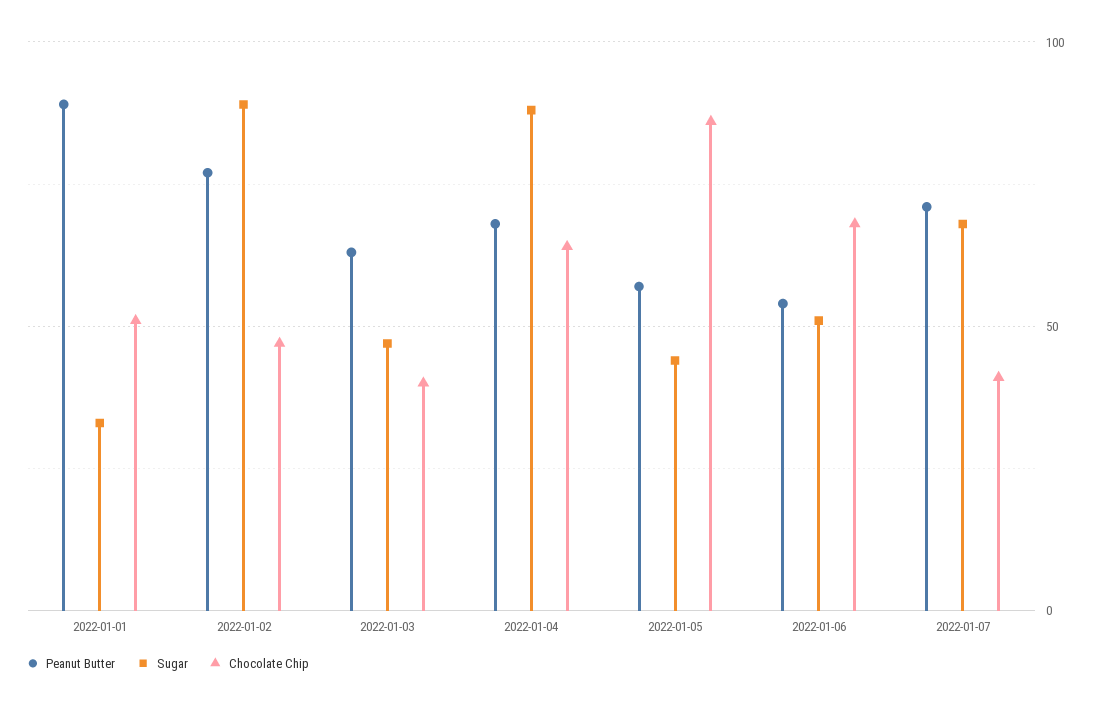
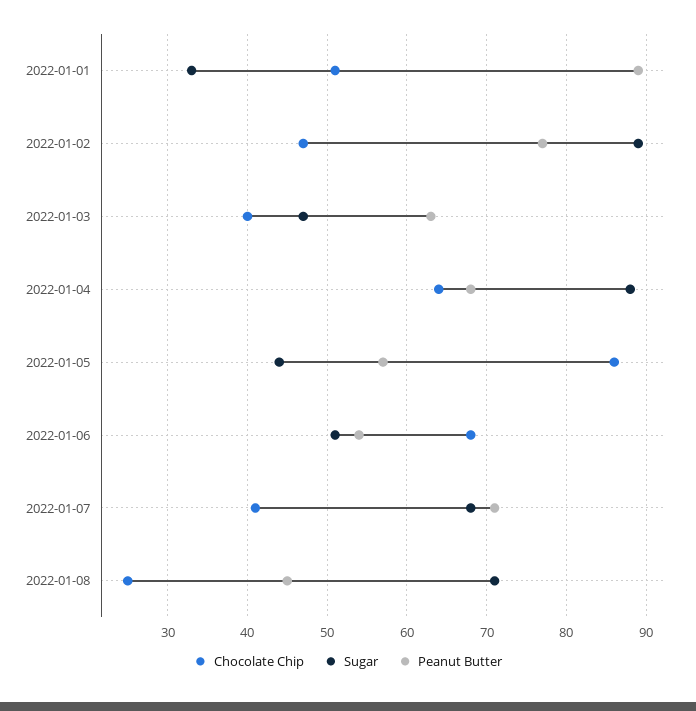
Chocolate Chip, 2022-01-08: none -> 25
Sugar, 2022-01-08: none -> 71
Peanut Butter, 2022-01-08: none -> 45

